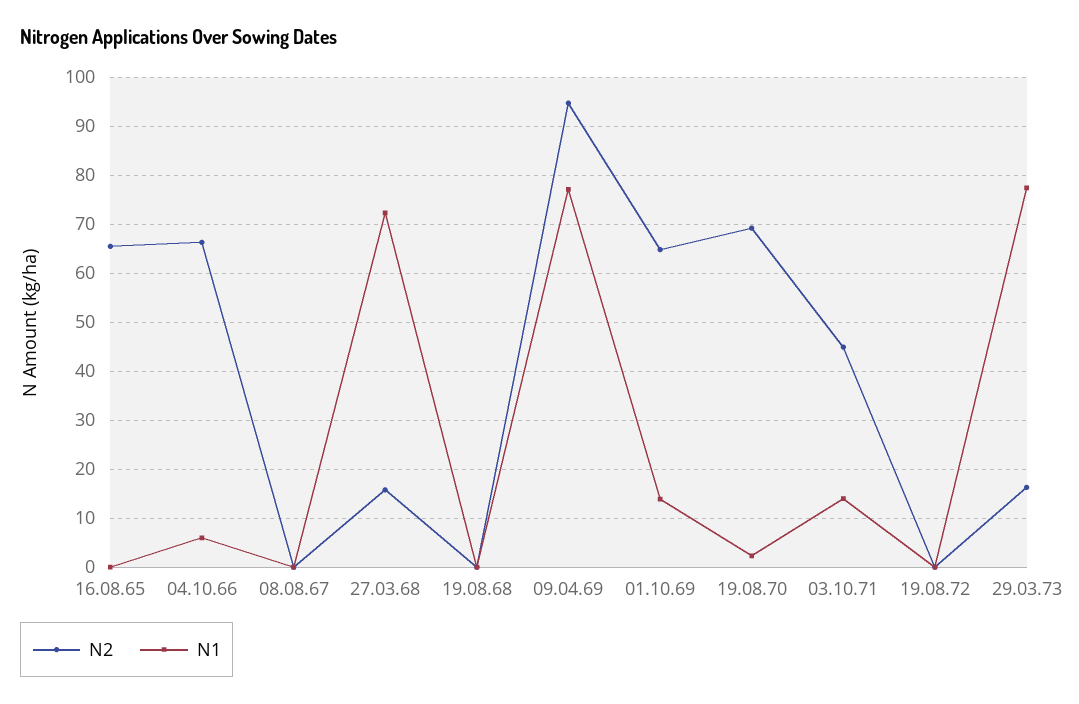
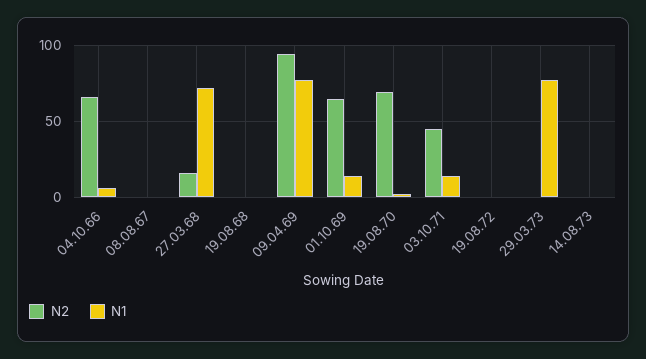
N2, 16.08.65: 66 -> none
N1, 16.08.65: 0 -> none
N2, 29.03.73: 16 -> 0
N2, 14.08.73: none -> 0
N1, 14.08.73: none -> 0

